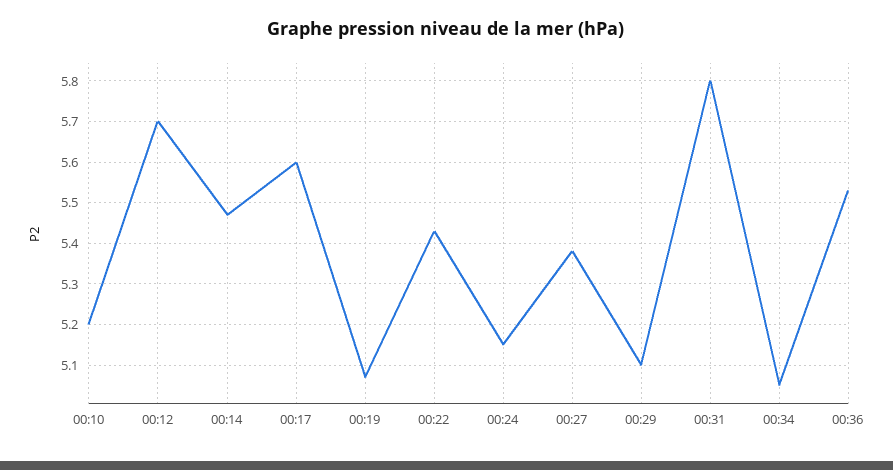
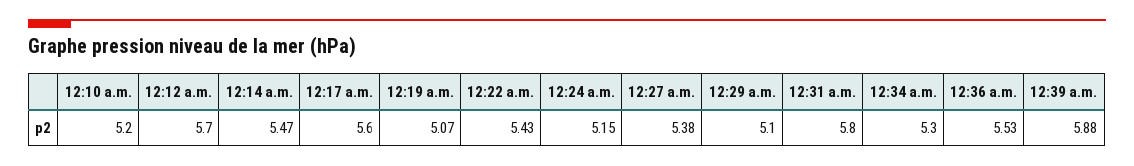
00:34: 5.05 -> 5.3
12:39 a.m.: none -> 5.88

